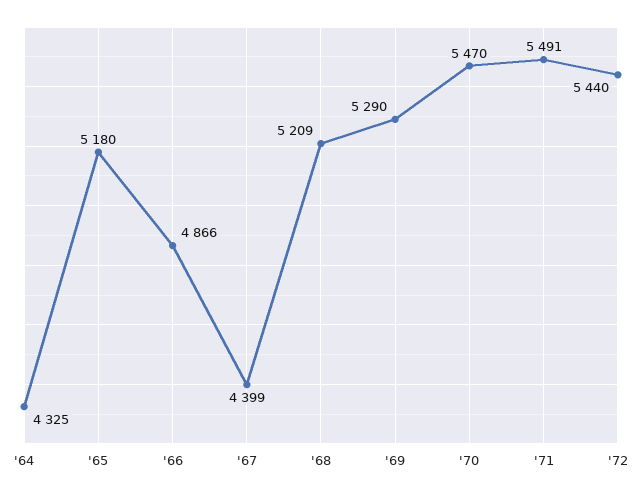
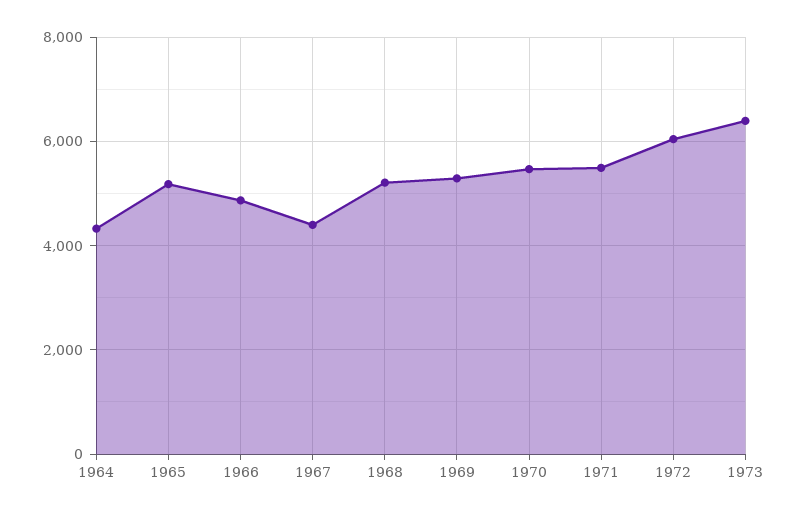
'72: 5440 -> 6000
1973: none -> 6400

